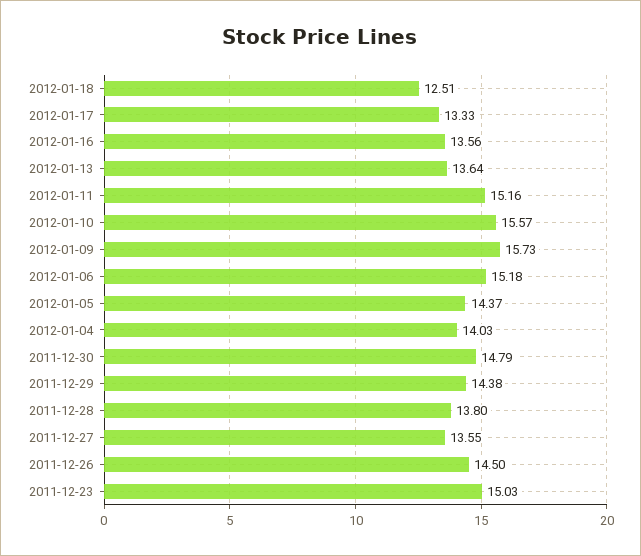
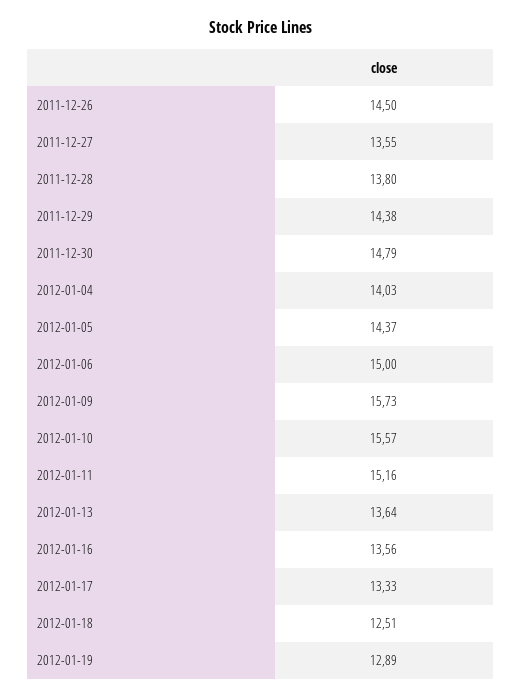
2012-01-06: 15.18 -> 15
2011-12-23: 15.03 -> none
2012-01-19: none -> 12.89

